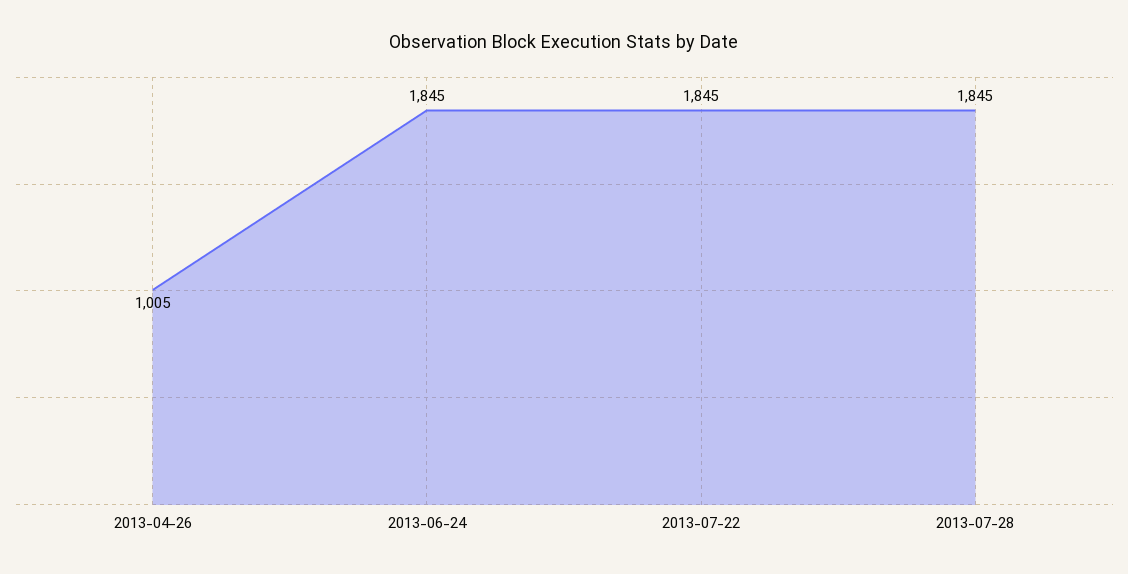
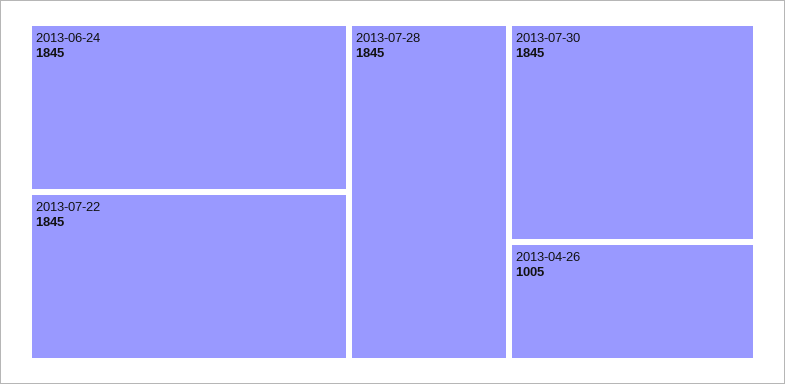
2013-07-30: none -> 1845

